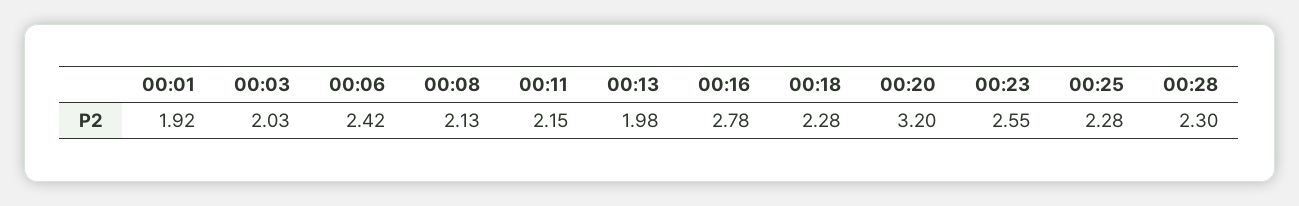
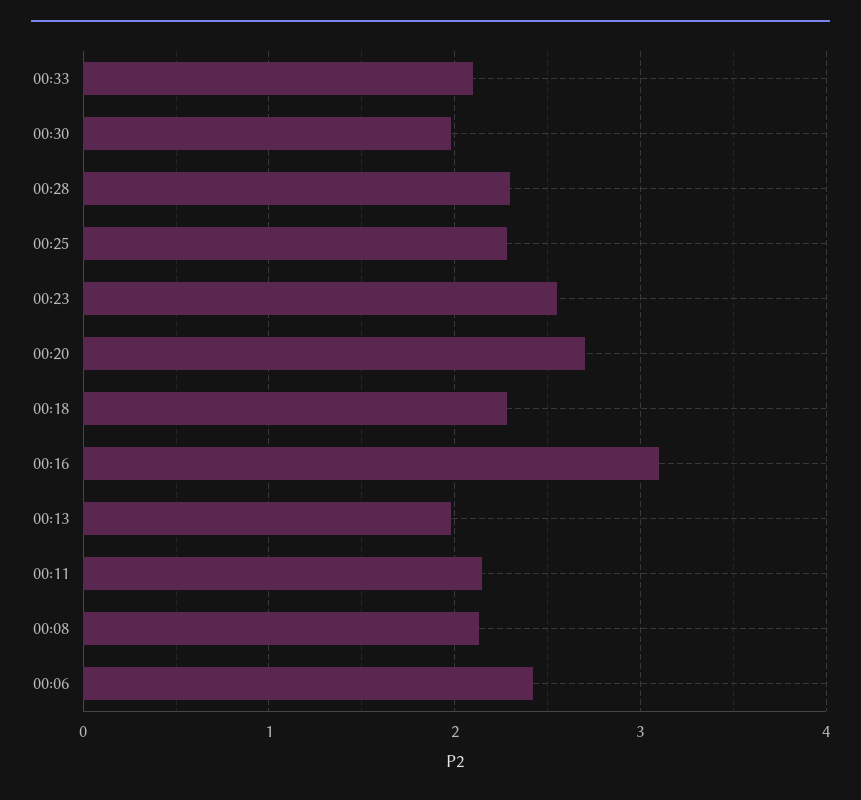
00:01: 1.92 -> none
00:03: 2.03 -> none
00:16: 2.78 -> 3.1
00:20: 3.2 -> 2.7
00:33: none -> 2.1
00:30: none -> 2

